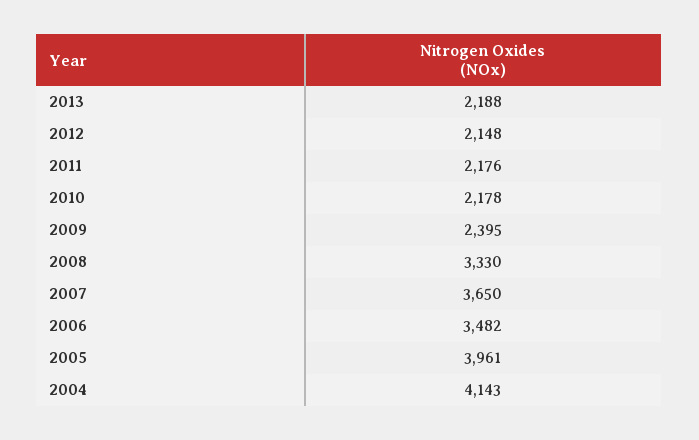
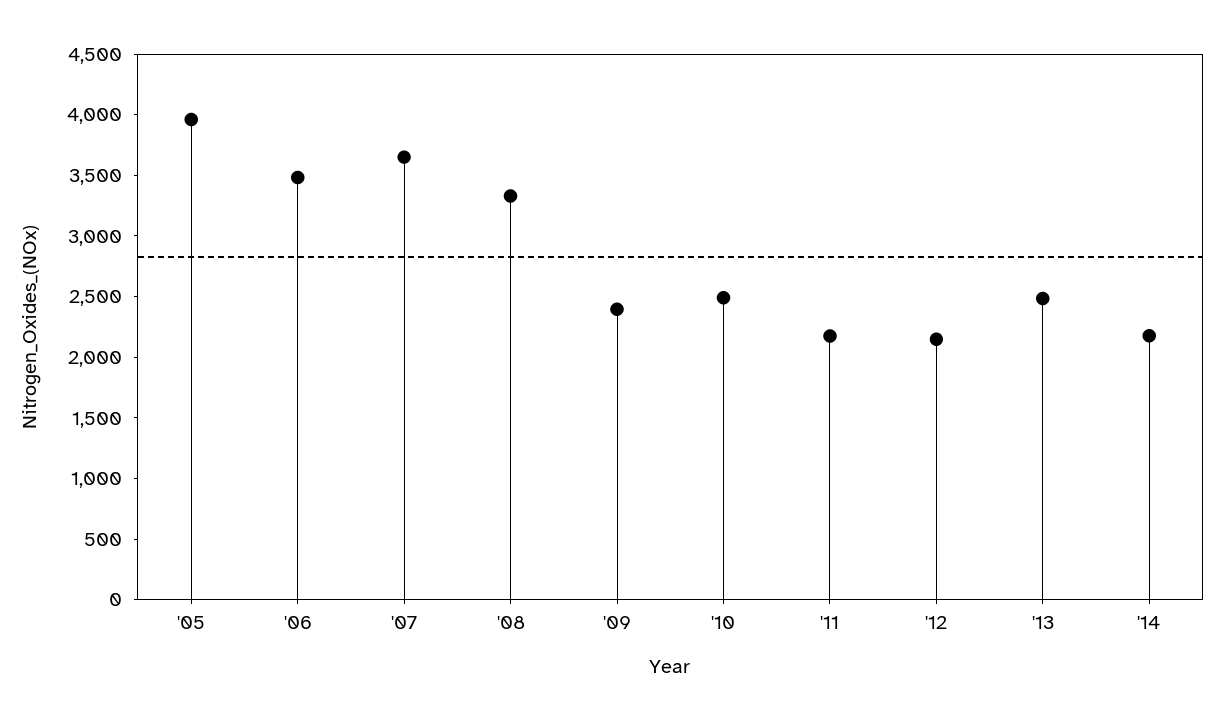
2013: 2188 -> 2500
2010: 2178 -> 2500
2004: 4143 -> none
'14: none -> 2200

